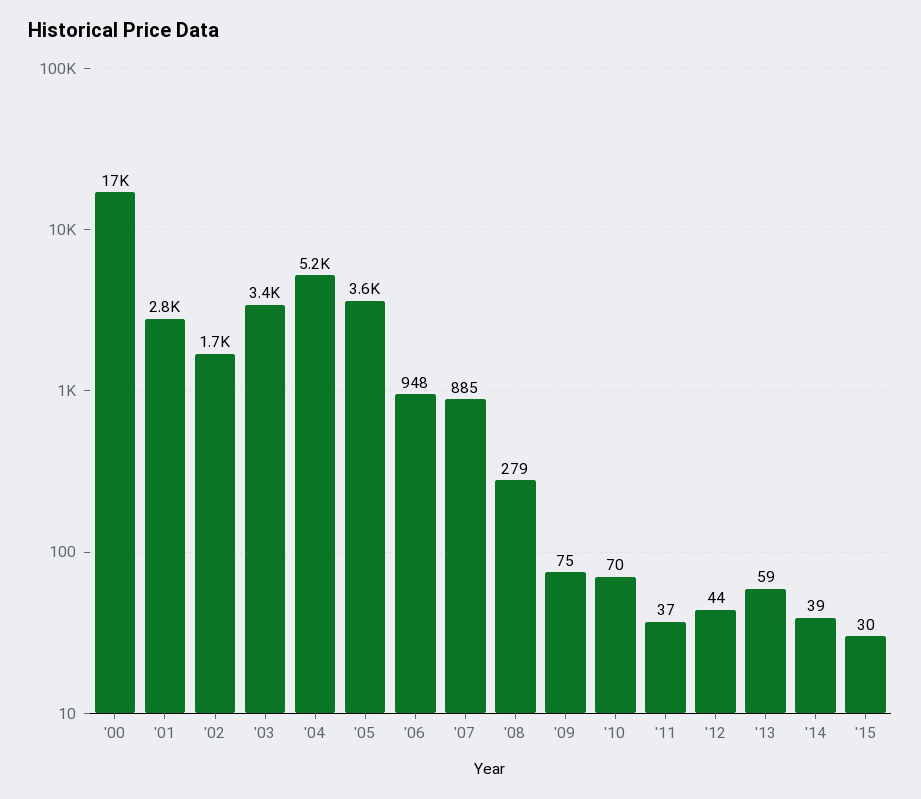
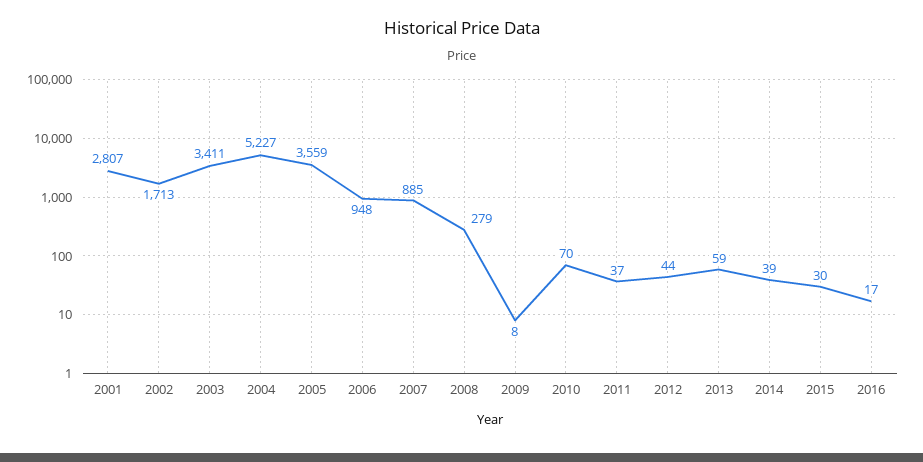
'00: 17000 -> none
'09: 75 -> 8
2016: none -> 17

